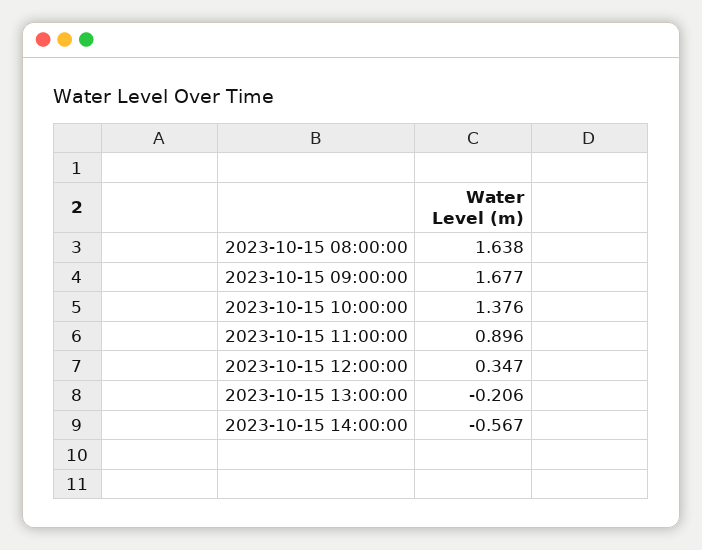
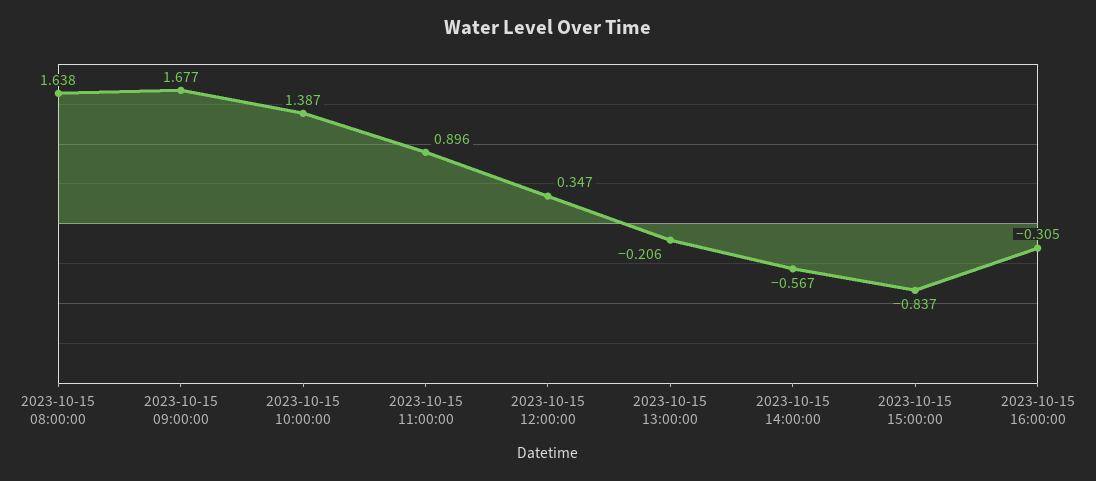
2023-10-15 10:00:00: 1.376 -> 1.387
2023-10-15 15:00:00: none -> -0.837
2023-10-15 16:00:00: none -> -0.305

